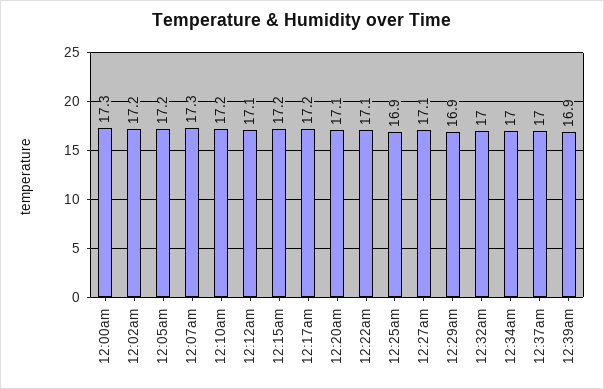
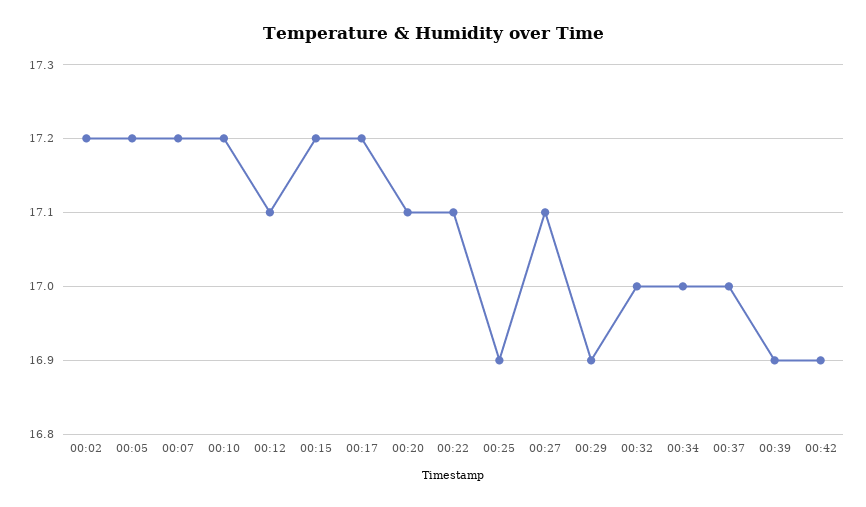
12:00am: 17.3 -> none
12:07am: 17.3 -> 17.2
00:42: none -> 16.9

